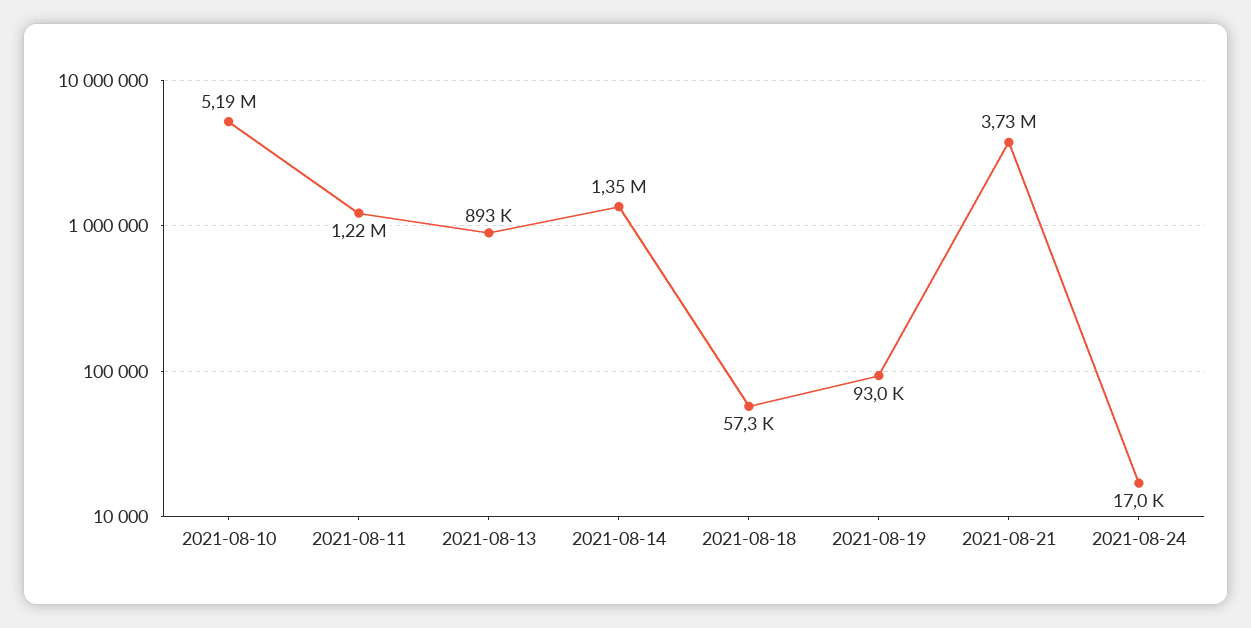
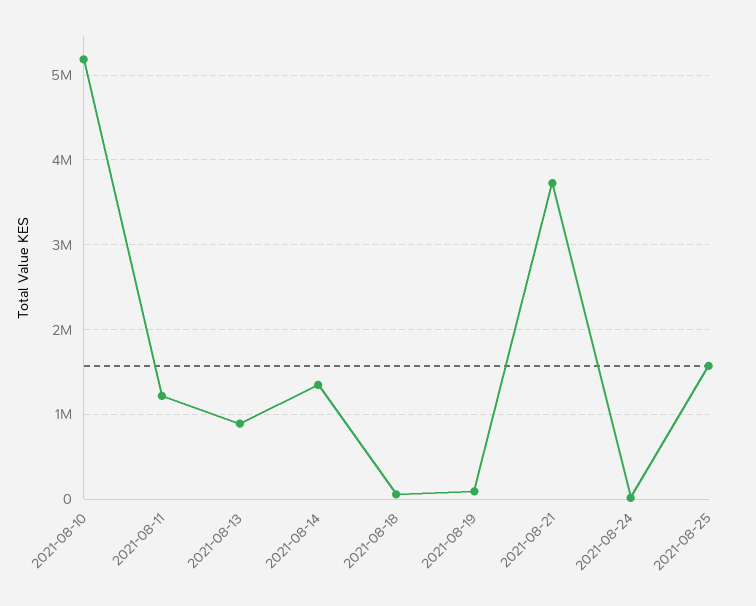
2021-08-25: none -> 1600000

